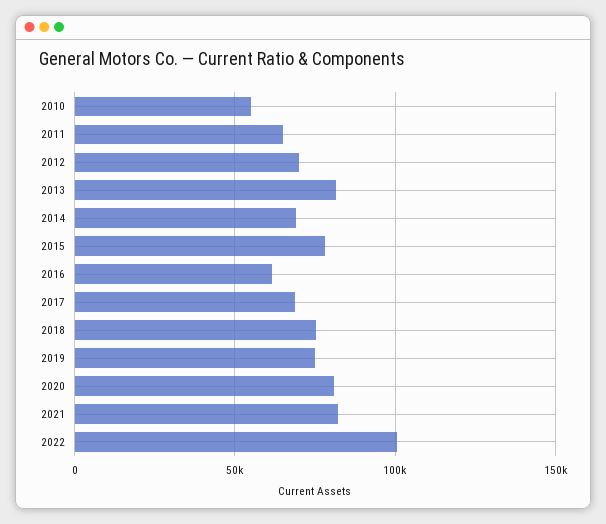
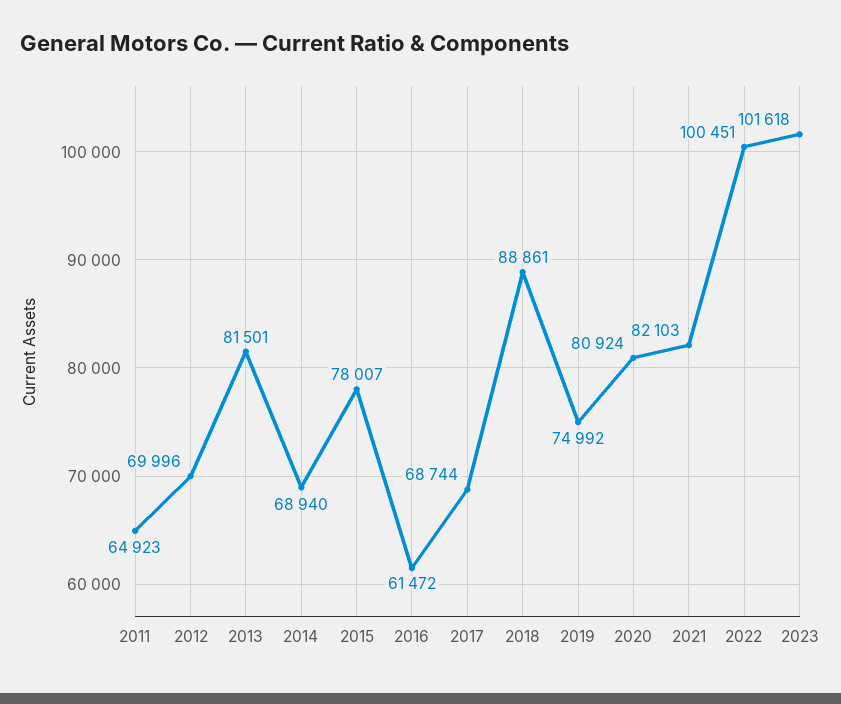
2010: 55000 -> none
2018: 75000 -> 88861
2023: none -> 101618

